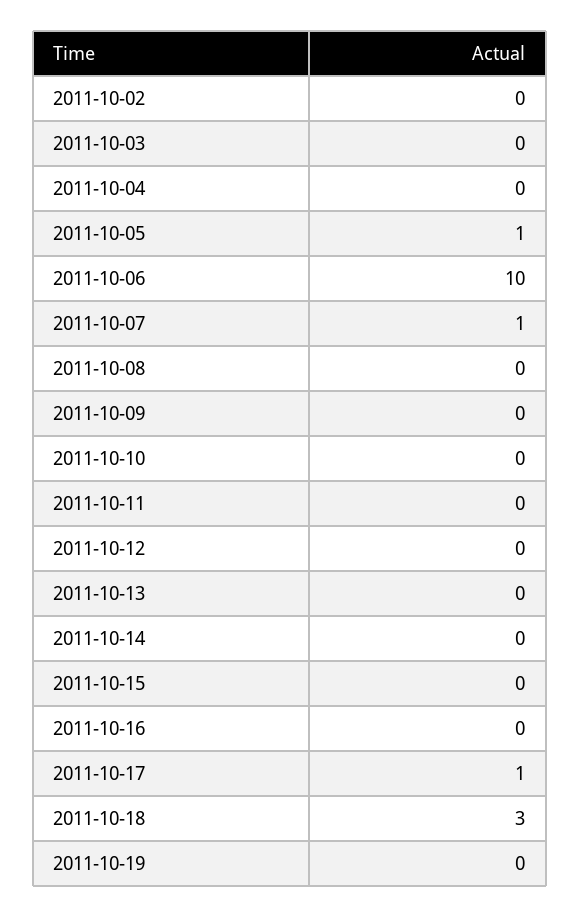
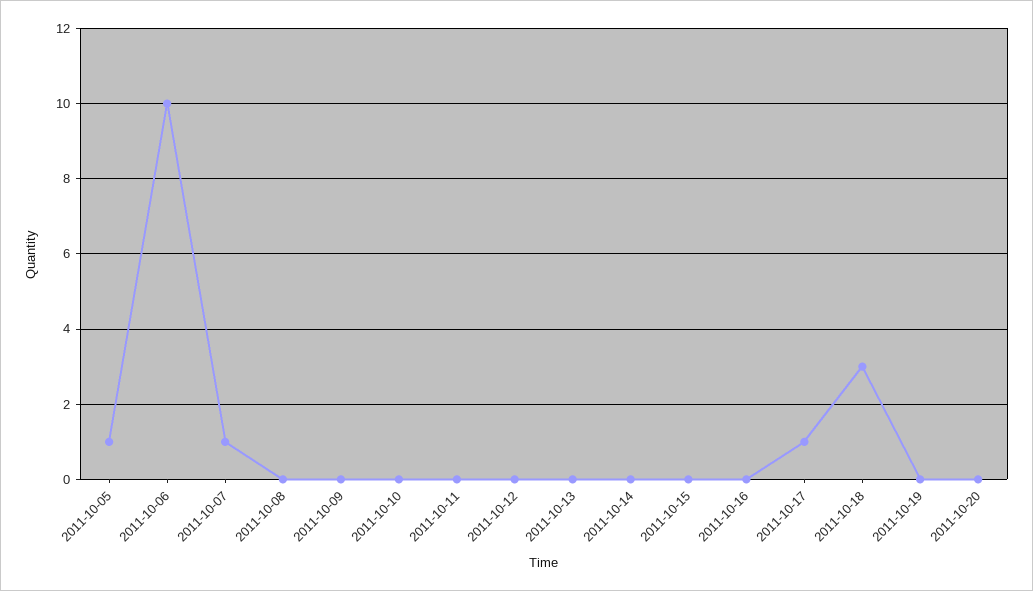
2011-10-02: 0 -> none
2011-10-03: 0 -> none
2011-10-04: 0 -> none
2011-10-20: none -> 0

